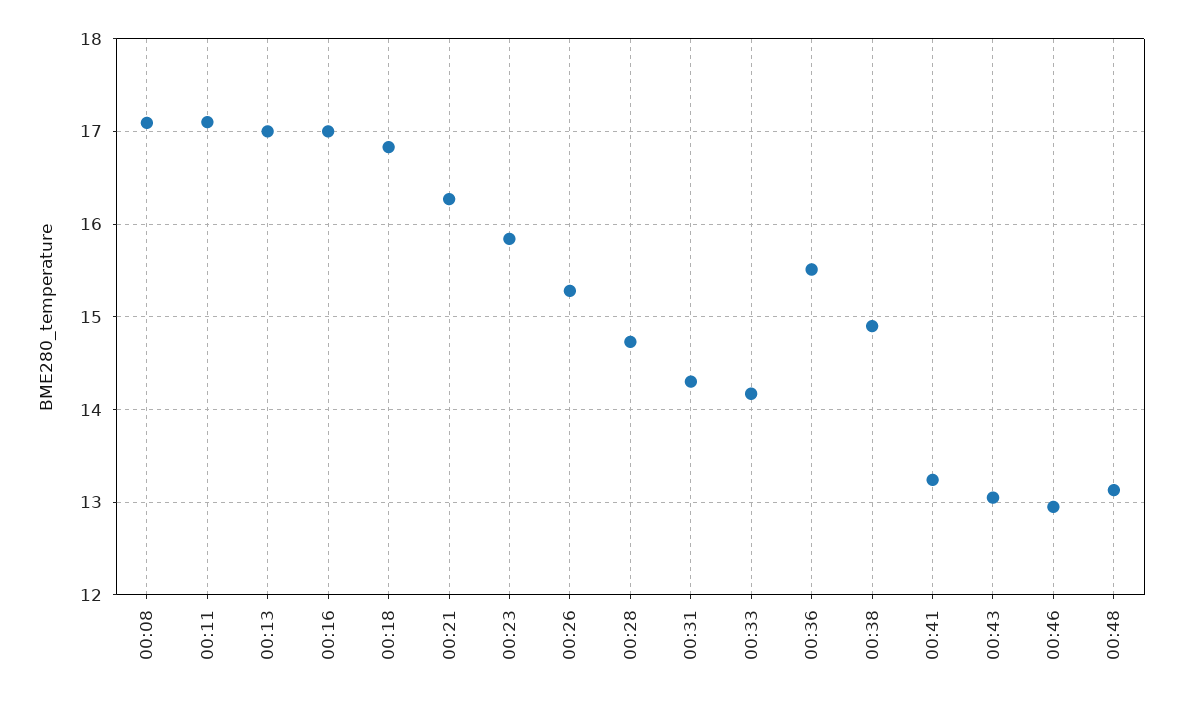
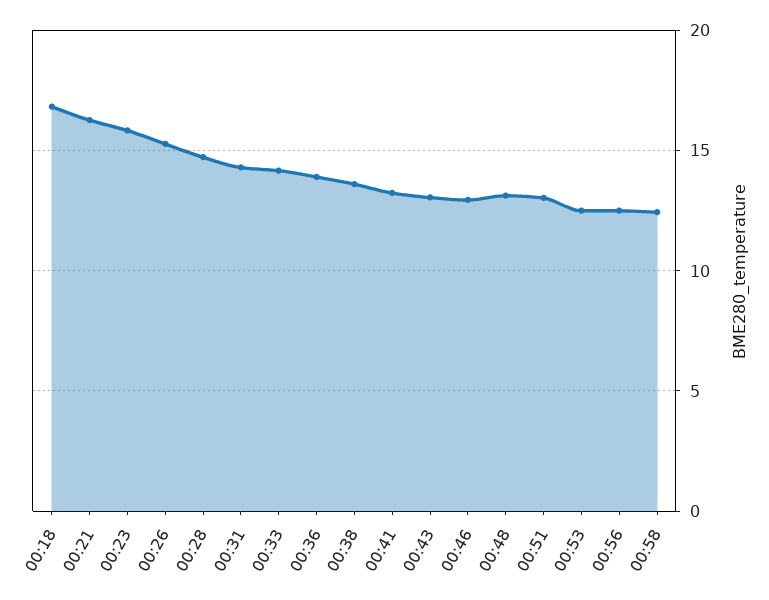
00:08: 17.1 -> none
00:11: 17.1 -> none
00:13: 17 -> none
00:16: 17 -> none
00:36: 15.5 -> 14
00:38: 14.9 -> 13.5
00:51: none -> 13
00:53: none -> 12.5
00:56: none -> 12.5
00:58: none -> 12.5

